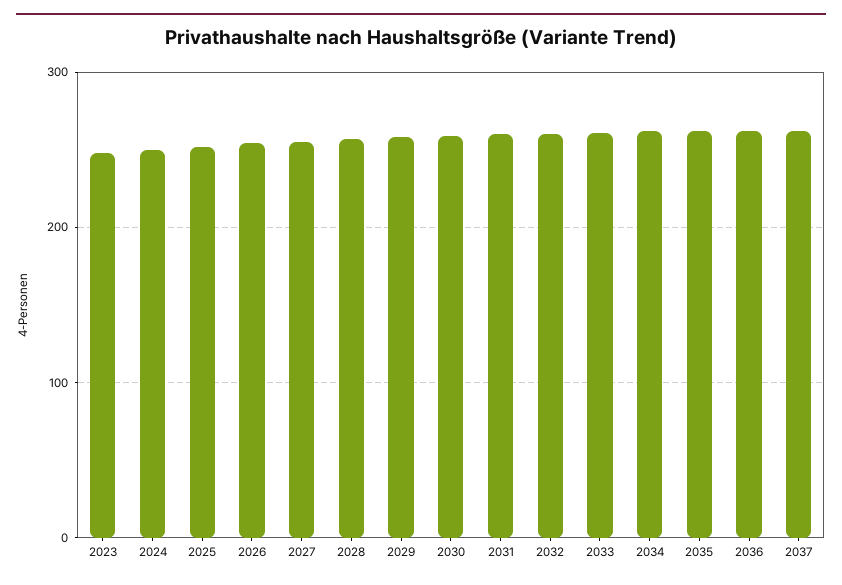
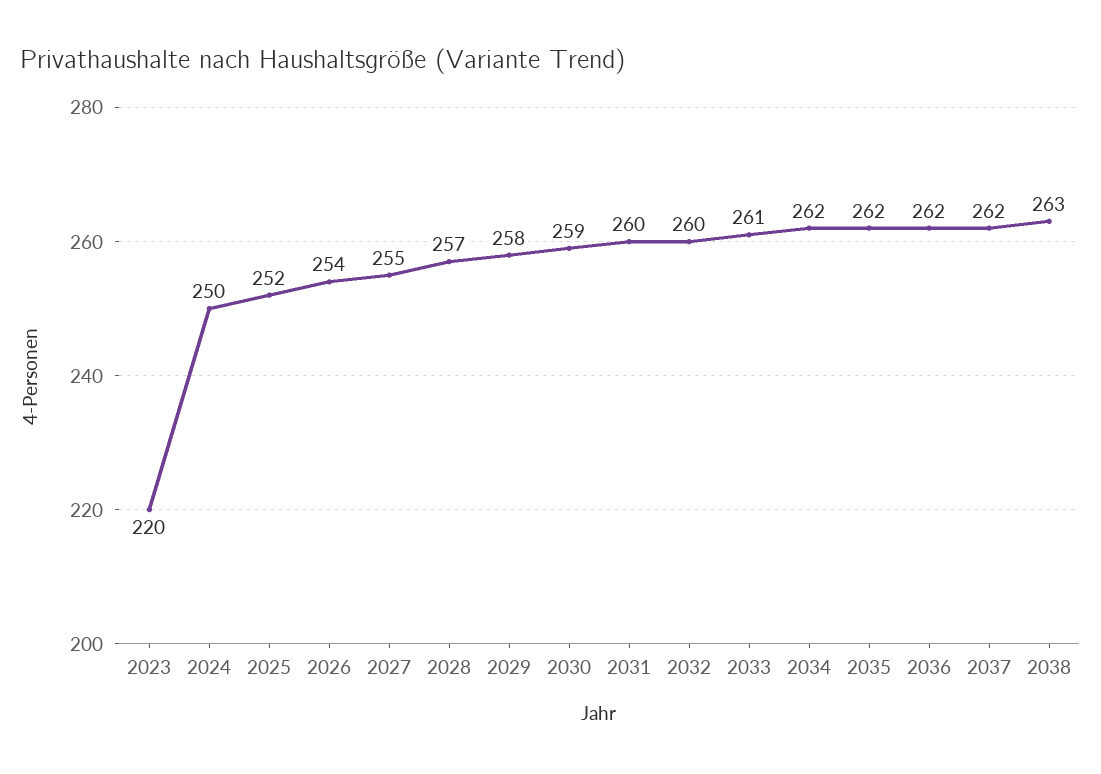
2023: 250 -> 220
2038: none -> 263

